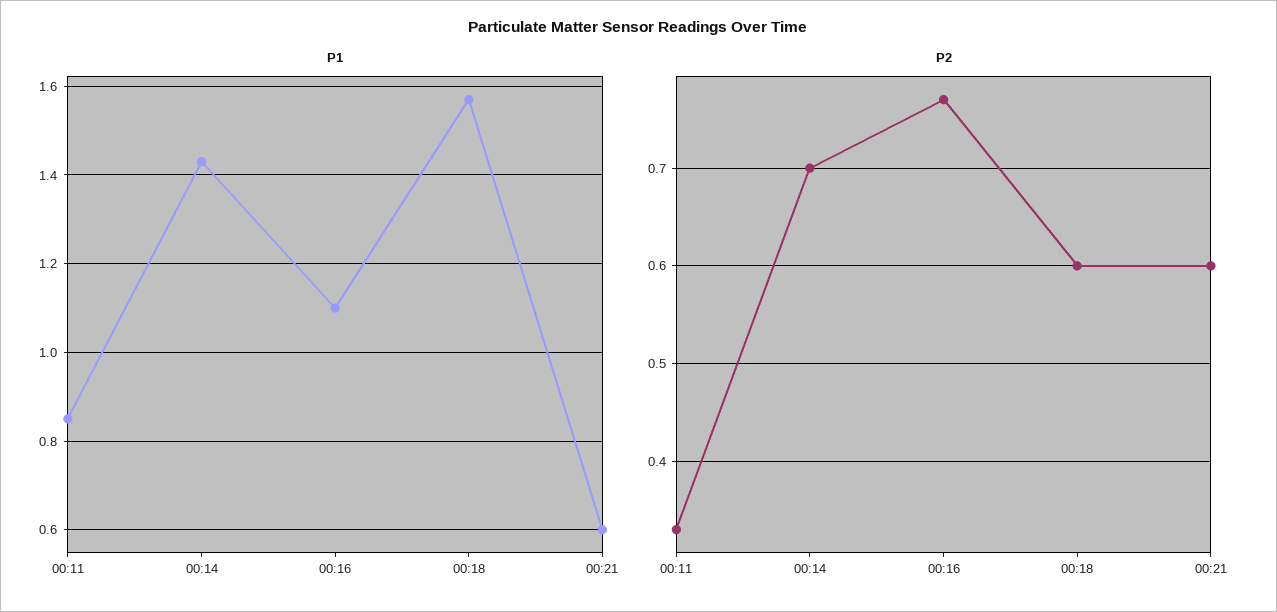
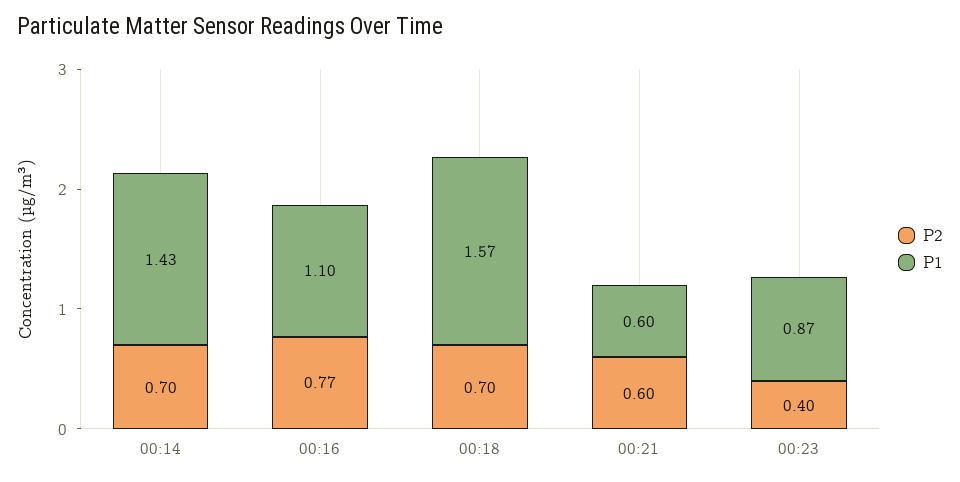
P1, 00:11: 0.85 -> none
P2, 00:11: 0.33 -> none
P2, 00:18: 0.6 -> 0.7
P2, 00:23: none -> 0.4
P1, 00:23: none -> 0.87

